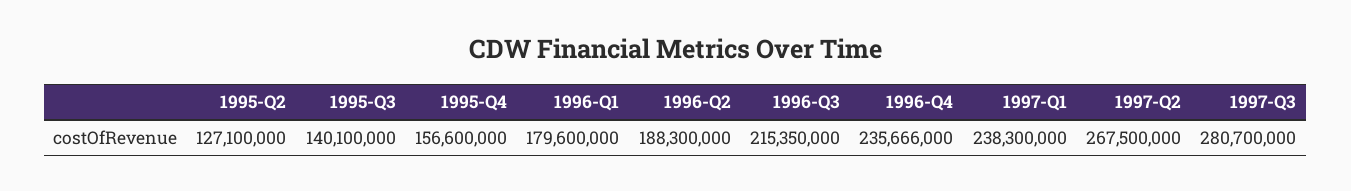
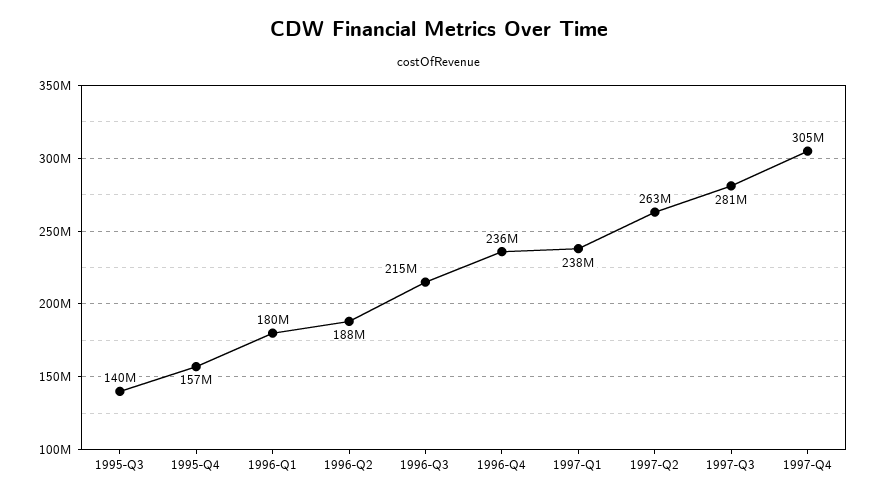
1995-Q2: 127100000 -> none
1997-Q2: 267500000 -> 263000000
1997-Q4: none -> 305000000

